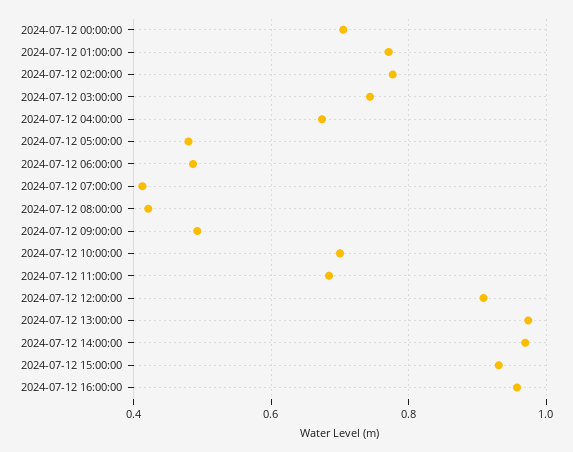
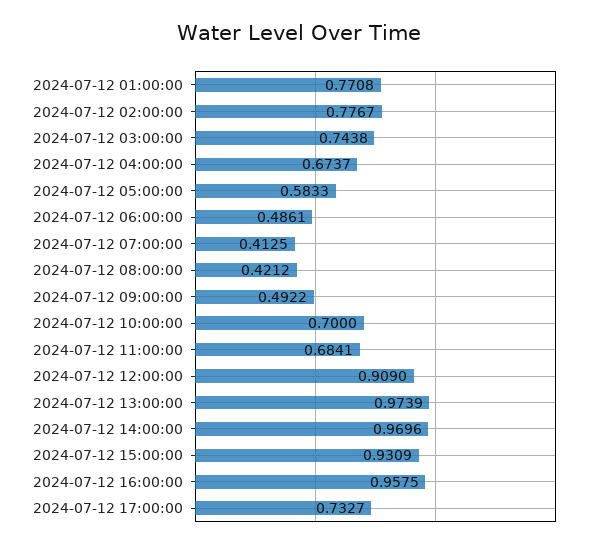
2024-07-12 00:00:00: 0.7 -> none
2024-07-12 05:00:00: 0.48 -> 0.5833
2024-07-12 17:00:00: none -> 0.7327

